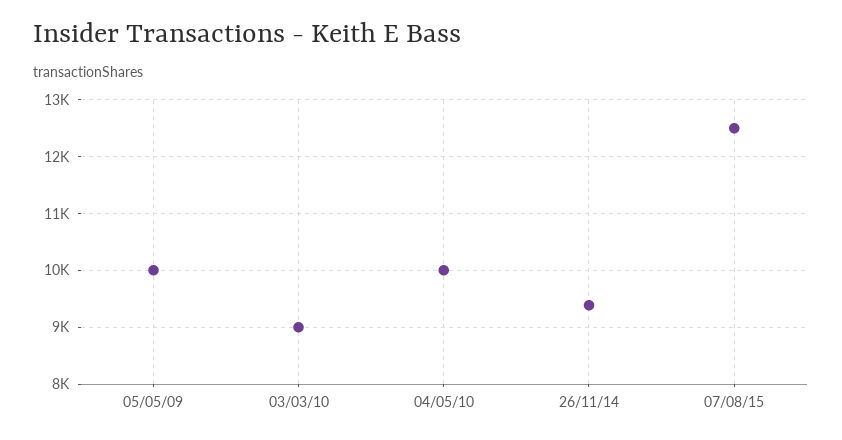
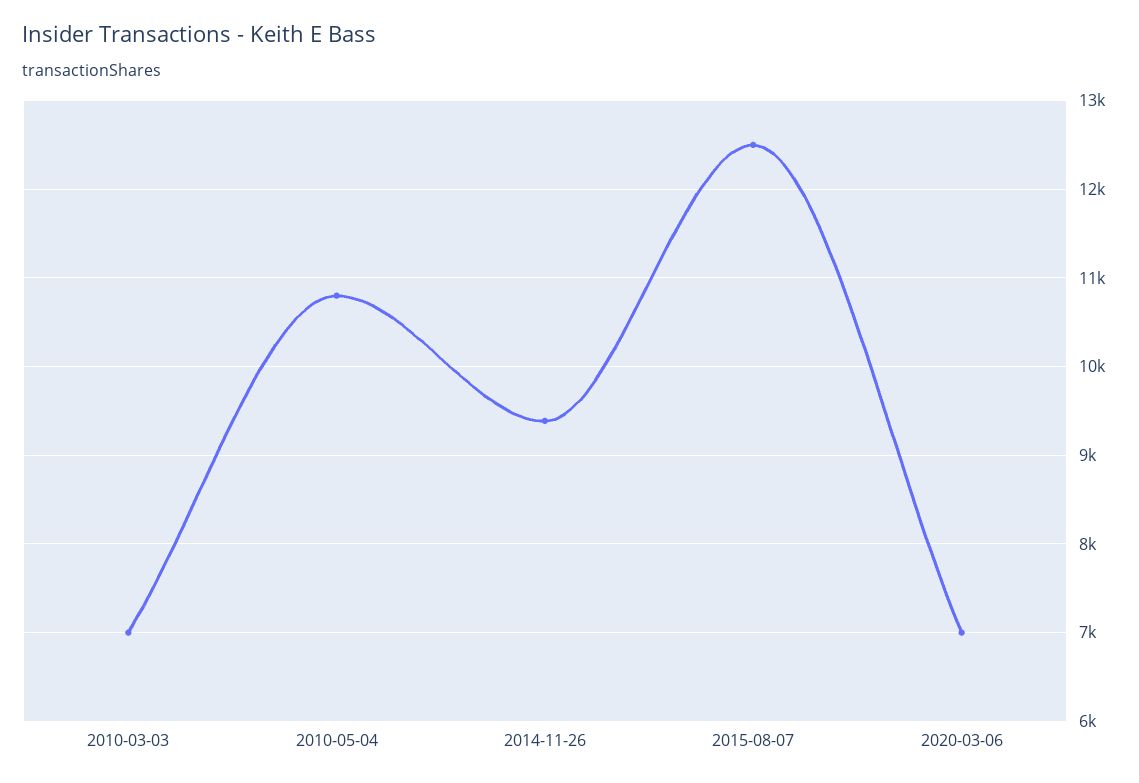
05/05/09: 10000 -> none
03/03/10: 9000 -> 7000
04/05/10: 10000 -> 10800
2020-03-06: none -> 7000

